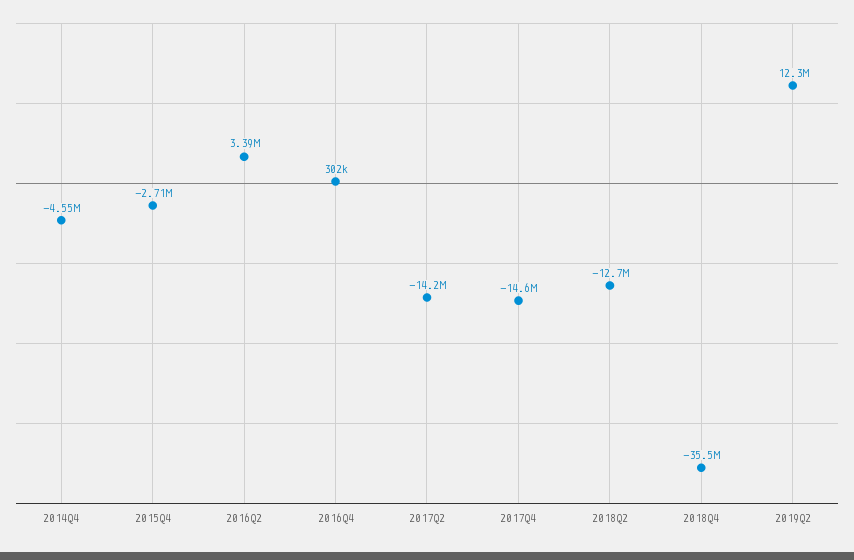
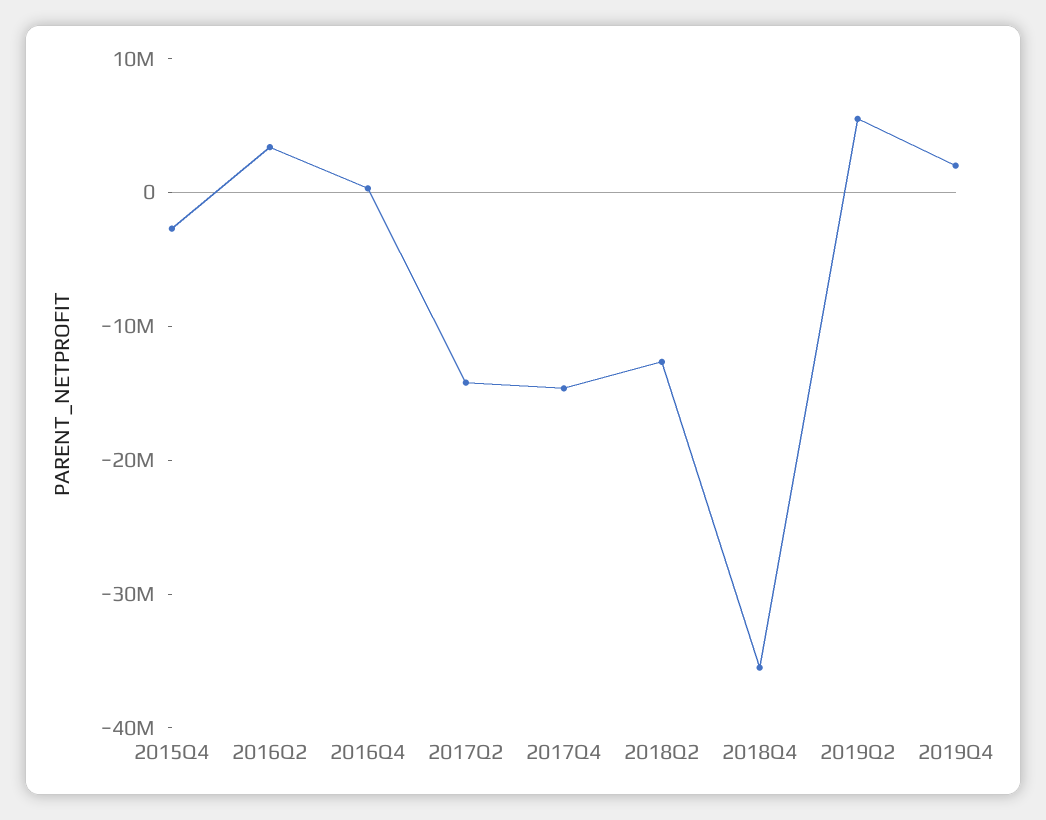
2014Q4: -4550000 -> none
2019Q2: 12300000 -> 6000000
2019Q4: none -> 2000000

